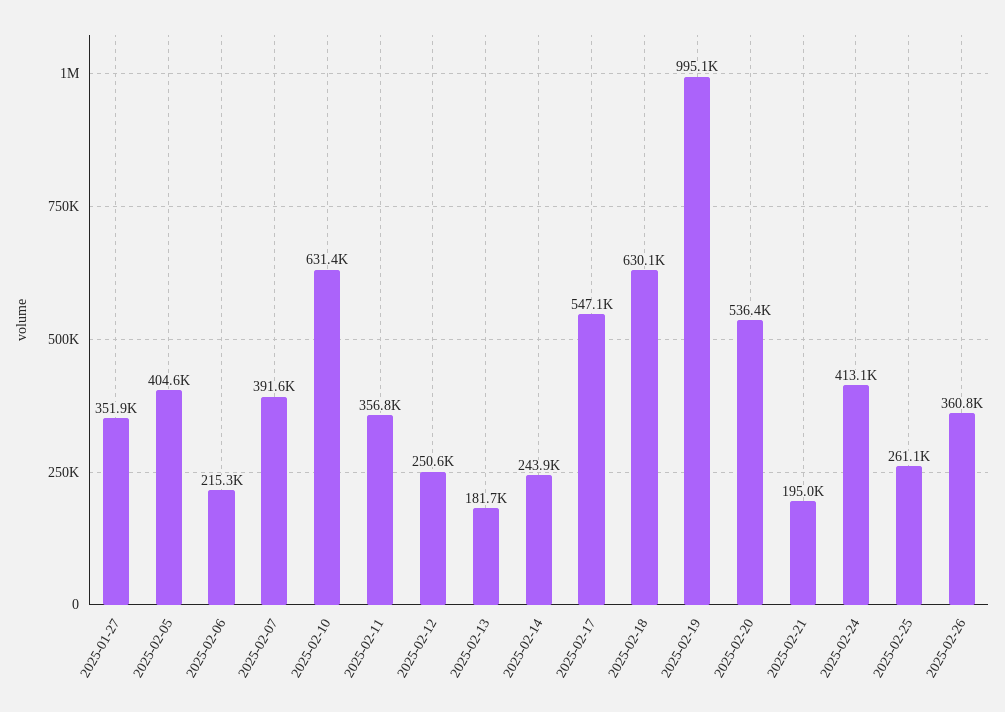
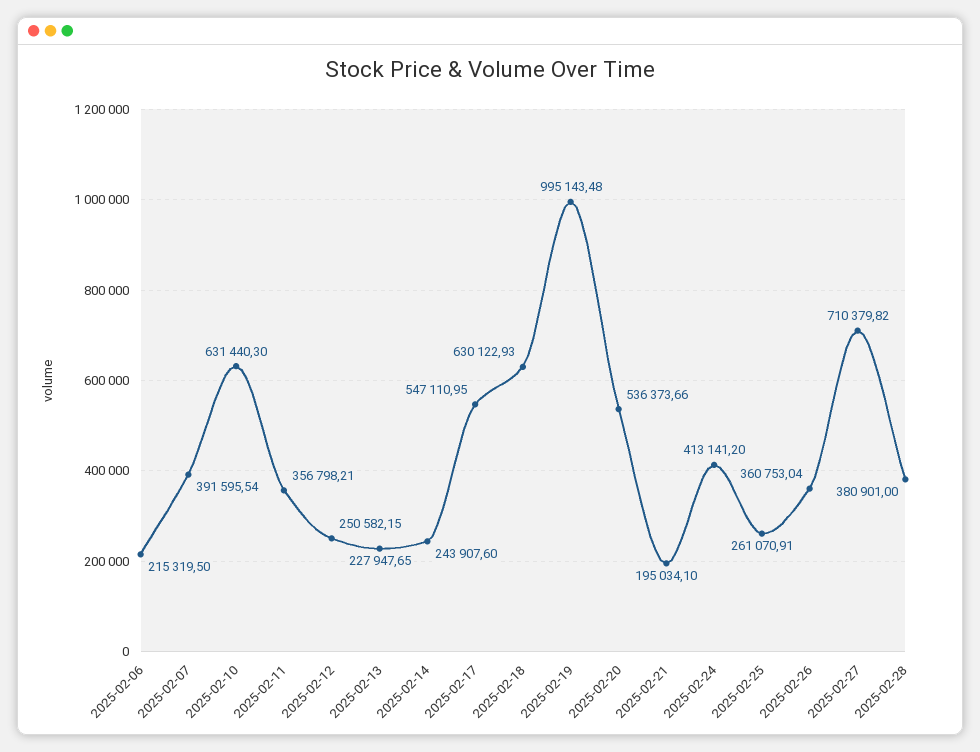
2025-01-27: 351900 -> none
2025-02-05: 404600 -> none
2025-02-13: 181700 -> 227947.65
2025-02-27: none -> 710379.82
2025-02-28: none -> 380901

